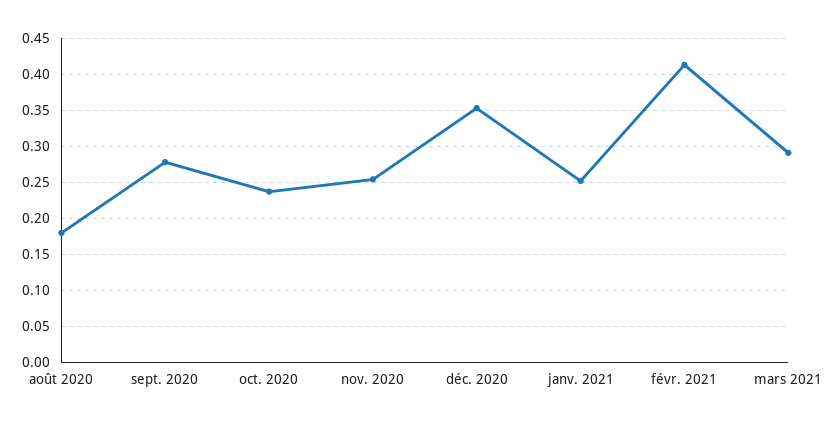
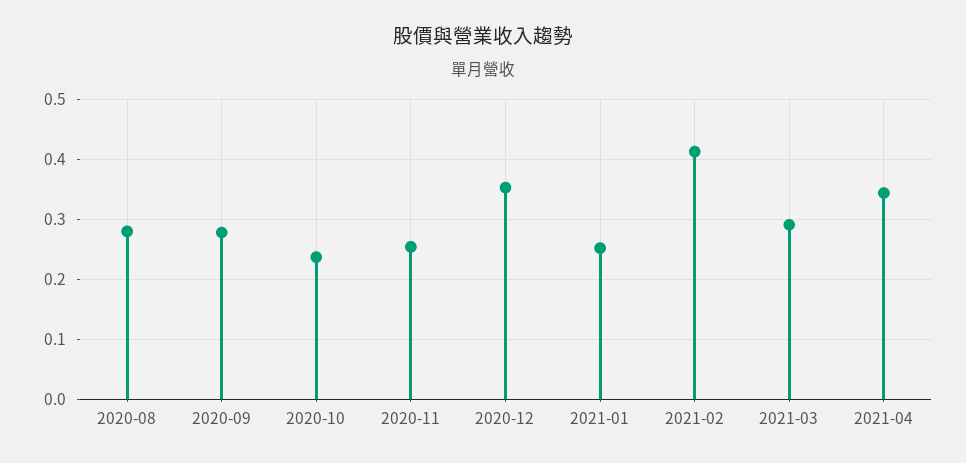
août 2020: 0.18 -> 0.28
2021-04: none -> 0.34

